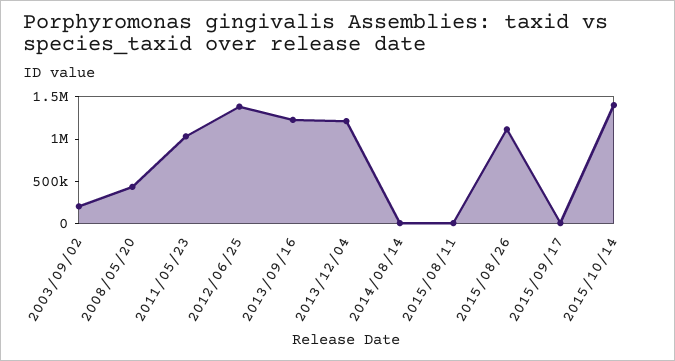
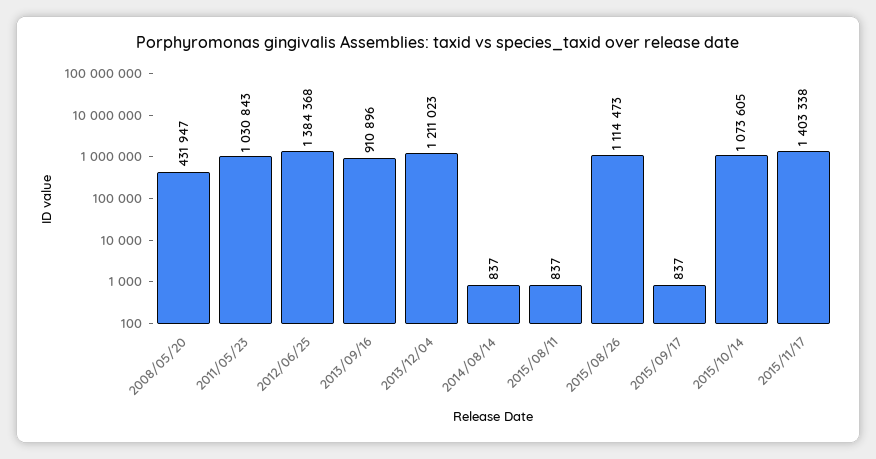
2003/09/02: 200000 -> none
2013/09/16: 1200000 -> 910896
2015/10/14: 1400000 -> 1073605
2015/11/17: none -> 1403338

